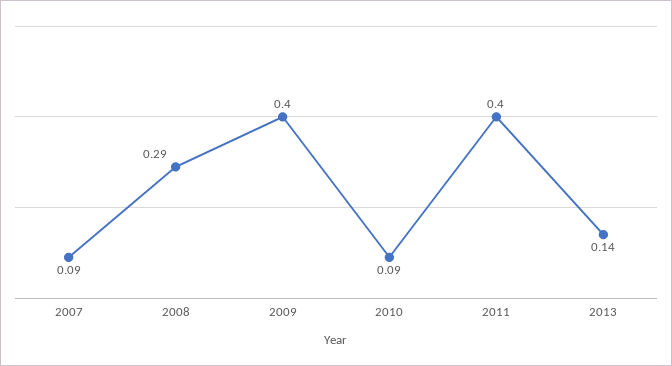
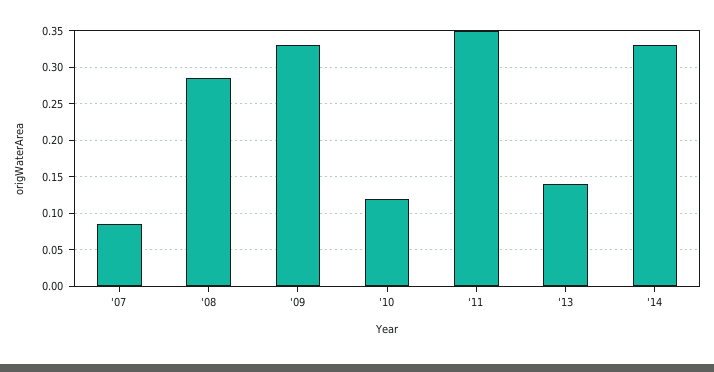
2009: 0.4 -> 0.33
2010: 0.09 -> 0.12
2011: 0.4 -> 0.35
'14: none -> 0.33

